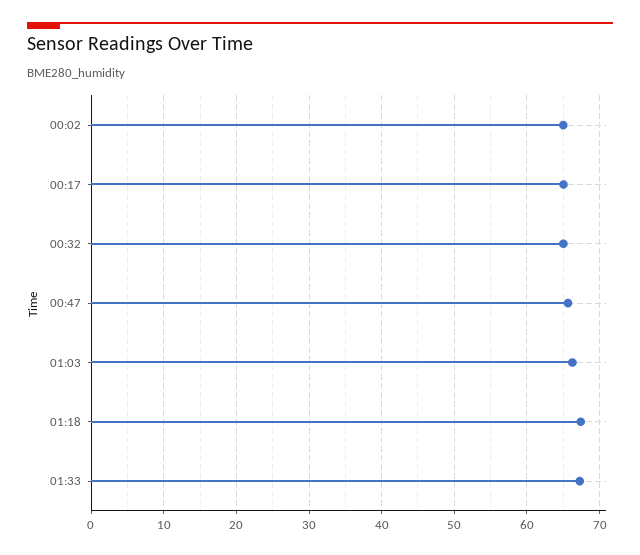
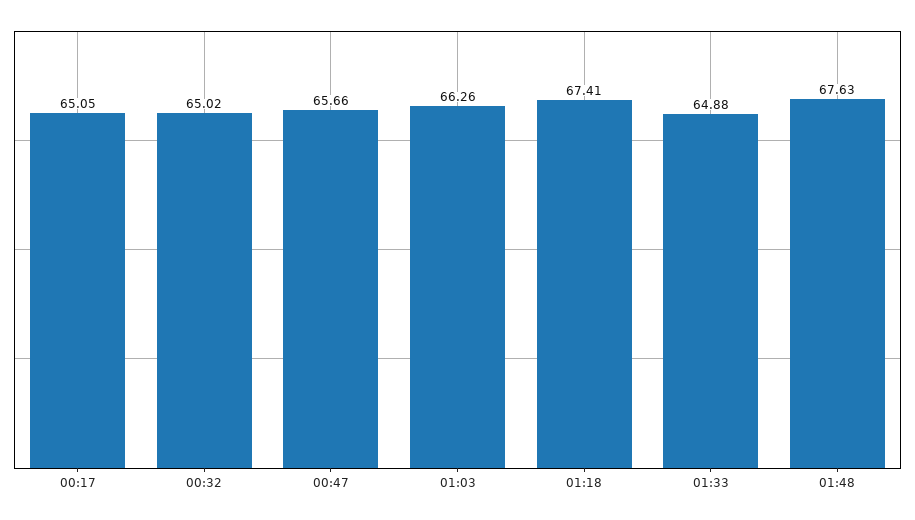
00:02: 65 -> none
01:33: 67 -> 64.88
01:48: none -> 67.63

